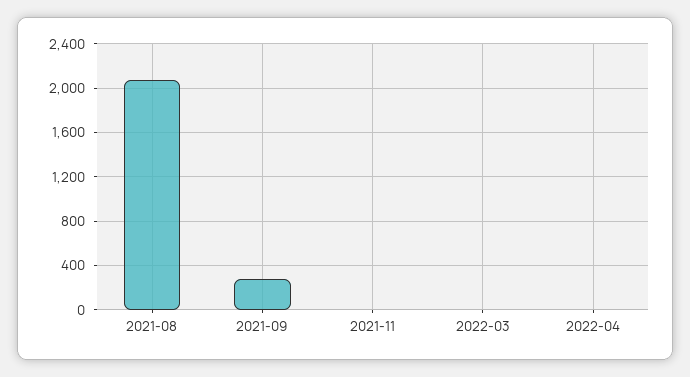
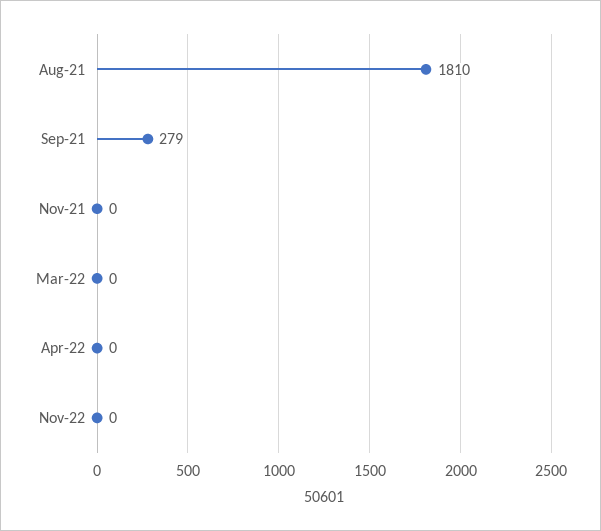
2021-08: 2100 -> 1810
Nov-22: none -> 0

